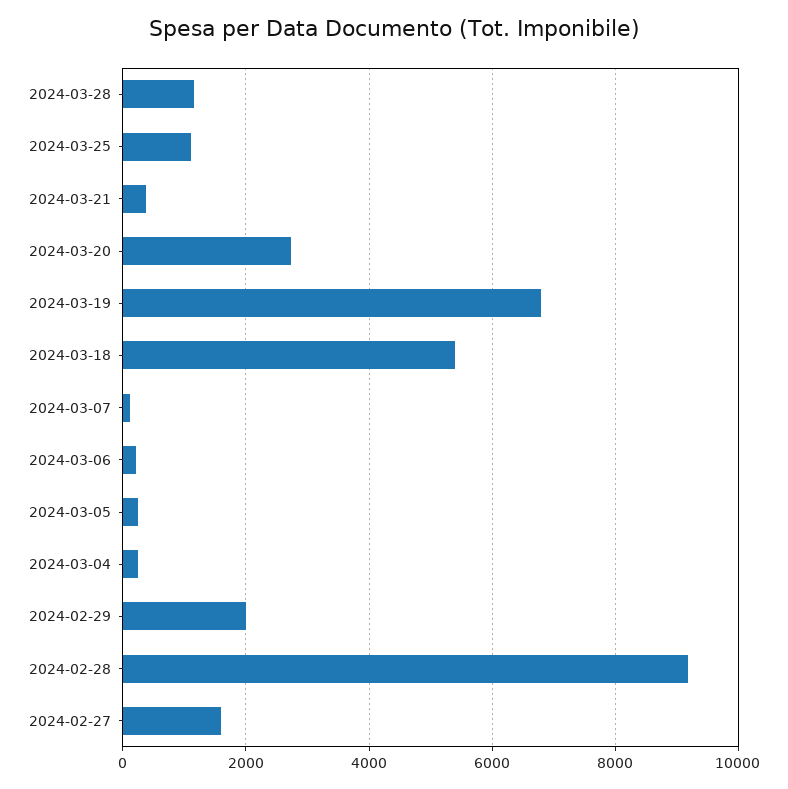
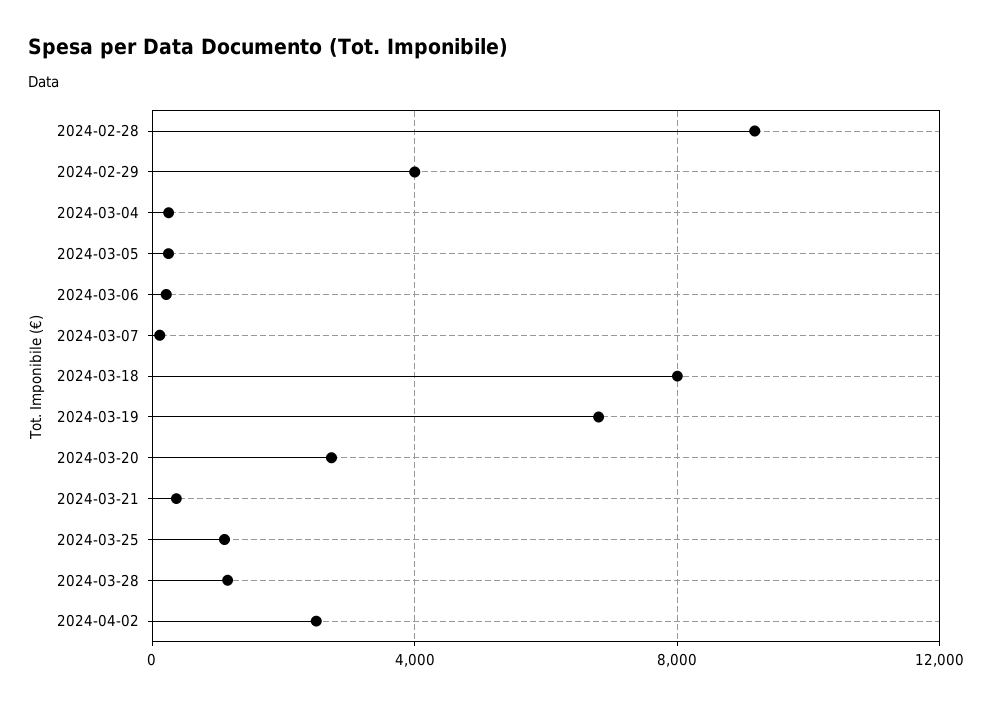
2024-03-18: 5400 -> 8000
2024-02-29: 2000 -> 4000
2024-02-27: 1600 -> none
2024-04-02: none -> 2500

